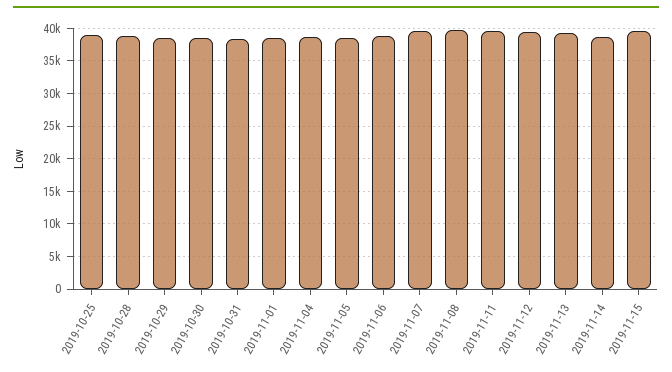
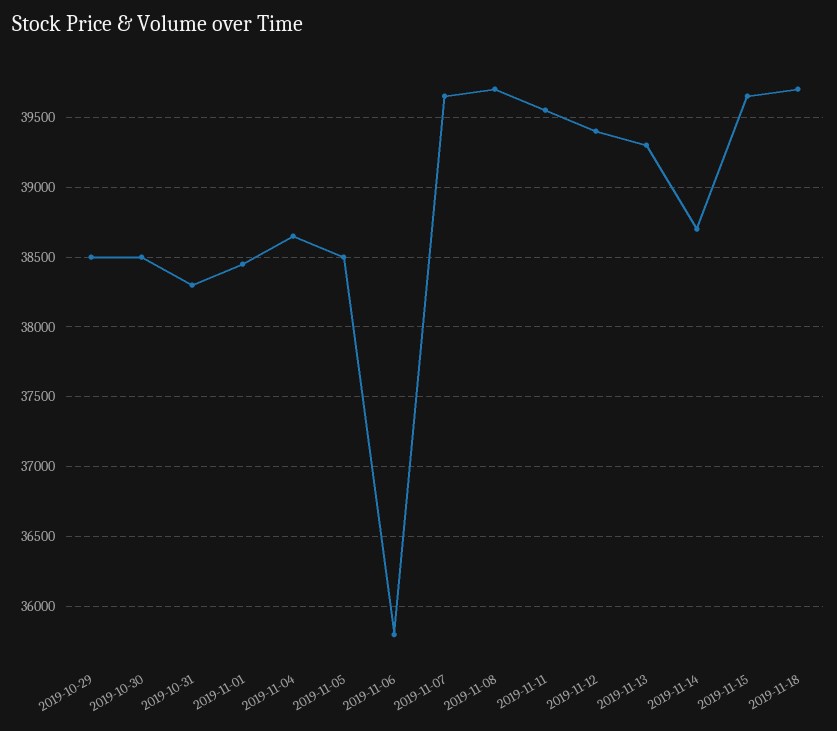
2019-10-25: 39000 -> none
2019-10-28: 39000 -> none
2019-11-06: 39000 -> 35800
2019-11-18: none -> 39700

